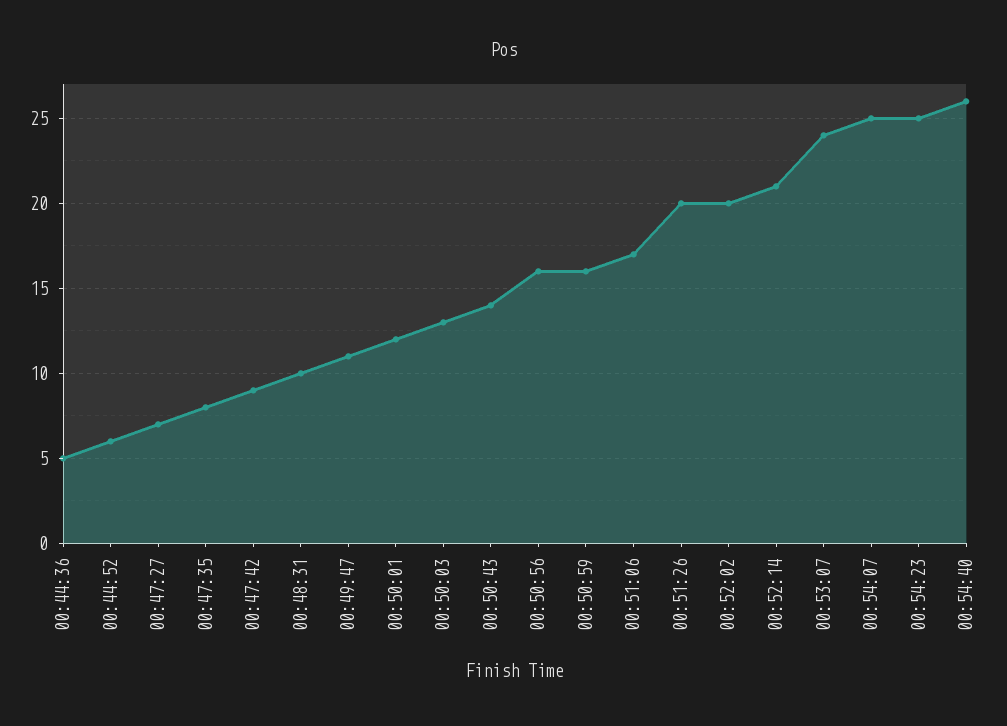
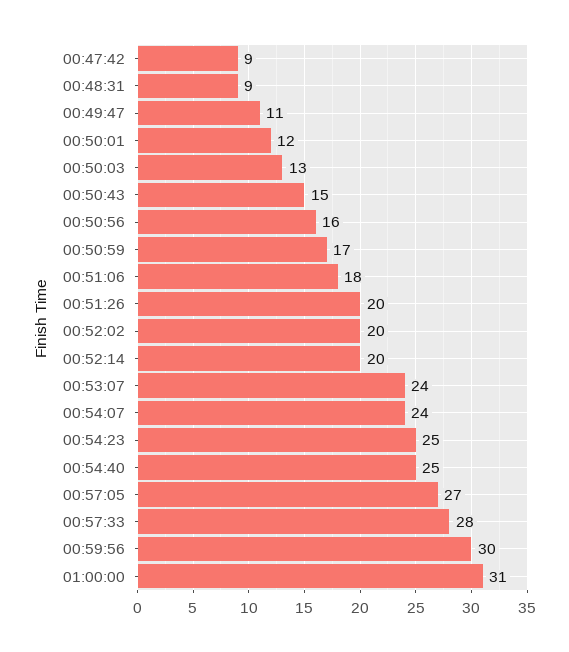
00:44:36: 5 -> none
00:44:52: 6 -> none
00:47:27: 7 -> none
00:47:35: 8 -> none
00:48:31: 10 -> 9
00:50:43: 14 -> 15
00:50:59: 16 -> 17
00:51:06: 17 -> 18
00:52:14: 21 -> 20
00:54:07: 25 -> 24
00:54:40: 26 -> 25
00:57:05: none -> 27
00:57:33: none -> 28
00:59:56: none -> 30
01:00:00: none -> 31

